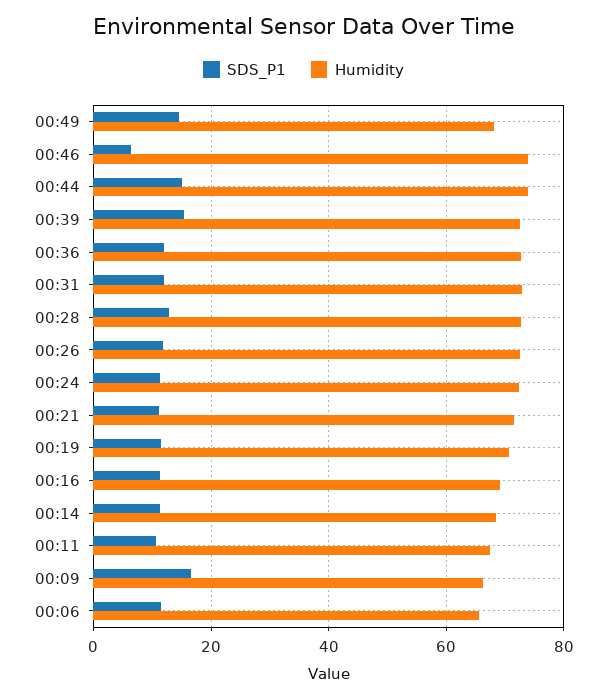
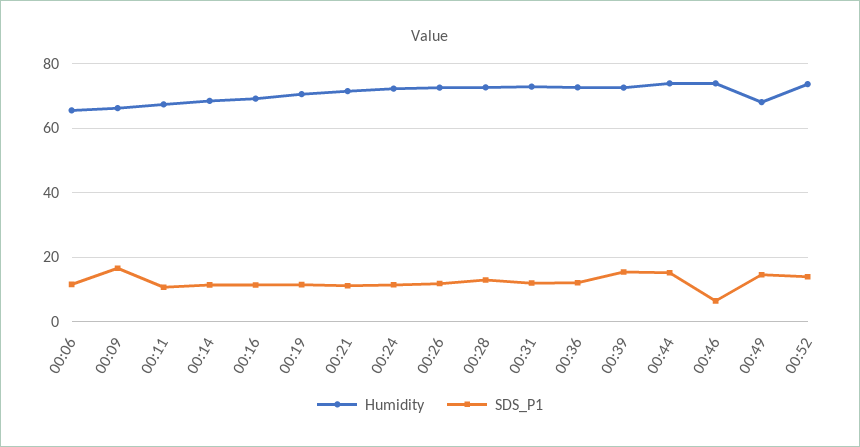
Humidity, 00:52: none -> 74
SDS_P1, 00:52: none -> 14

